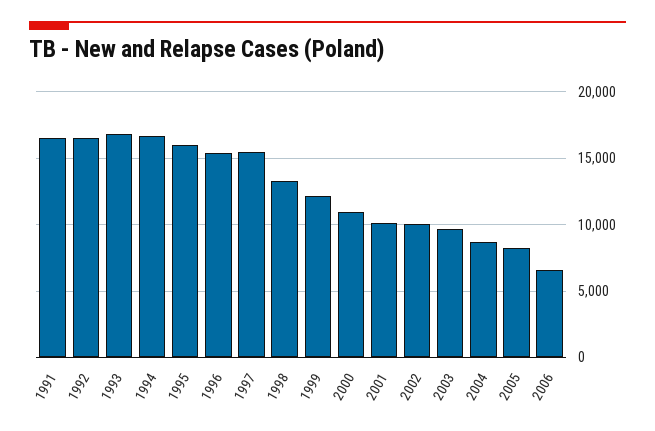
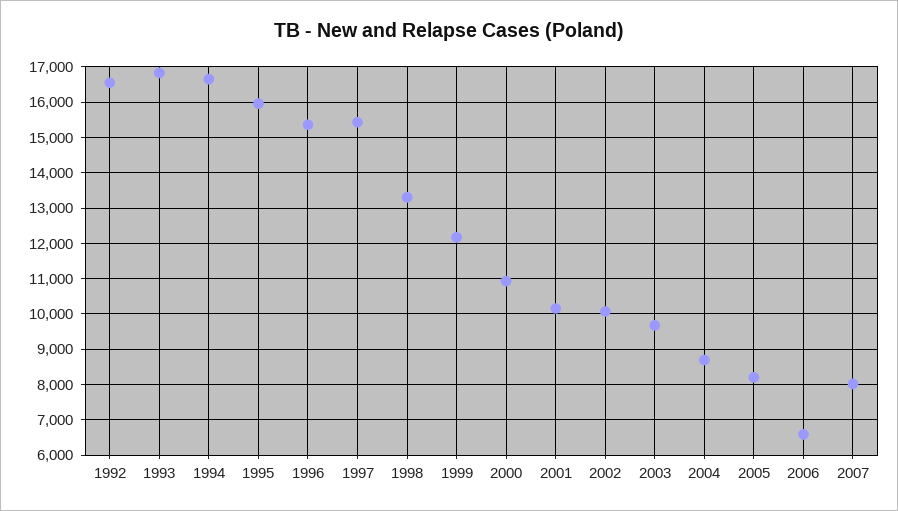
1991: 16500 -> none
2007: none -> 8000

